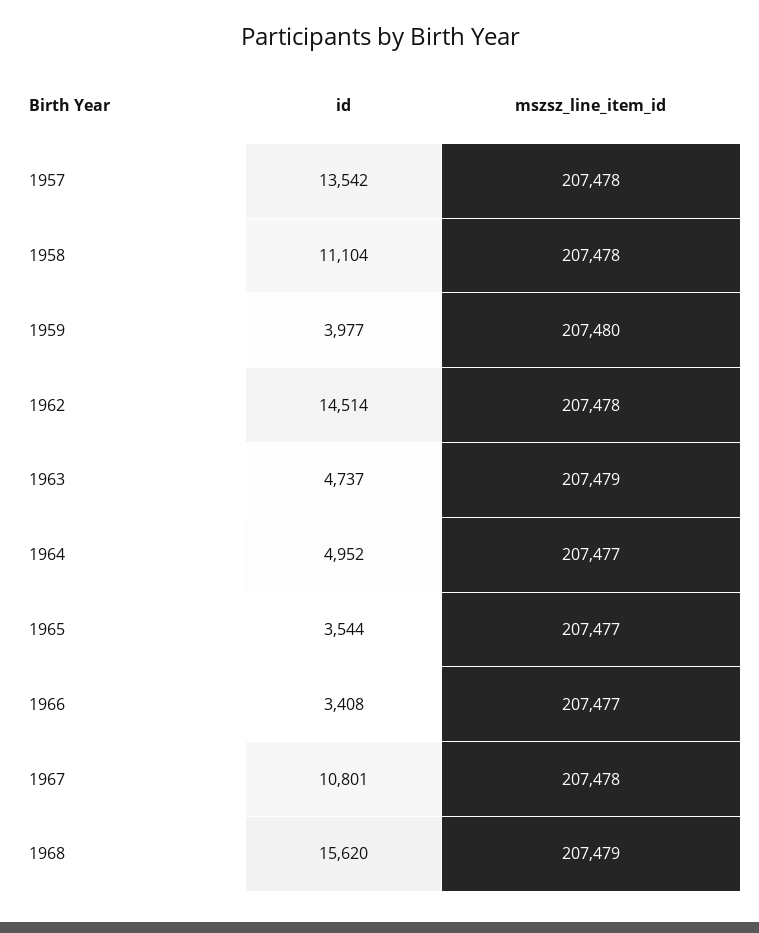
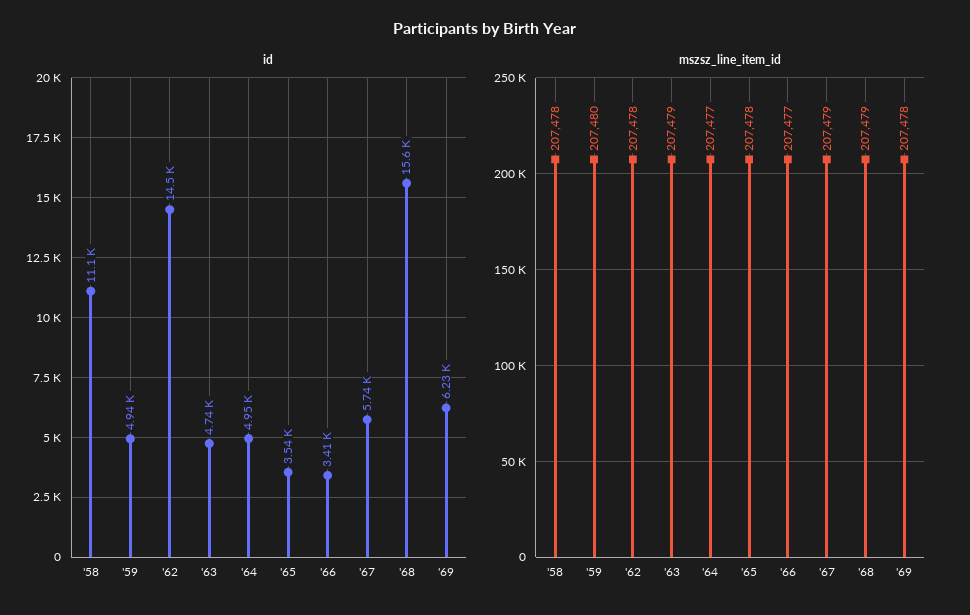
id, 1957: 13542 -> none
mszsz_line_item_id, 1957: 207478 -> none
id, 1959: 3977 -> 4940
mszsz_line_item_id, 1965: 207477 -> 207478
id, 1967: 10801 -> 5740
mszsz_line_item_id, 1967: 207478 -> 207479
id, '69: none -> 6230
mszsz_line_item_id, '69: none -> 207478

